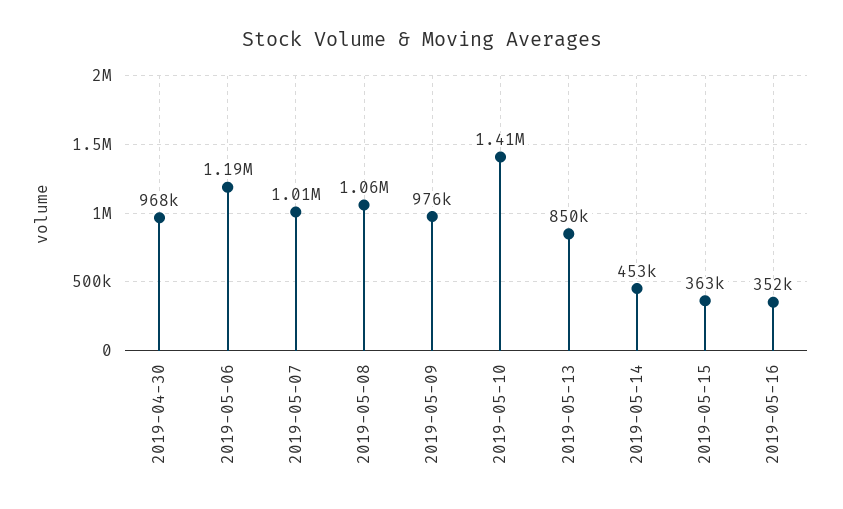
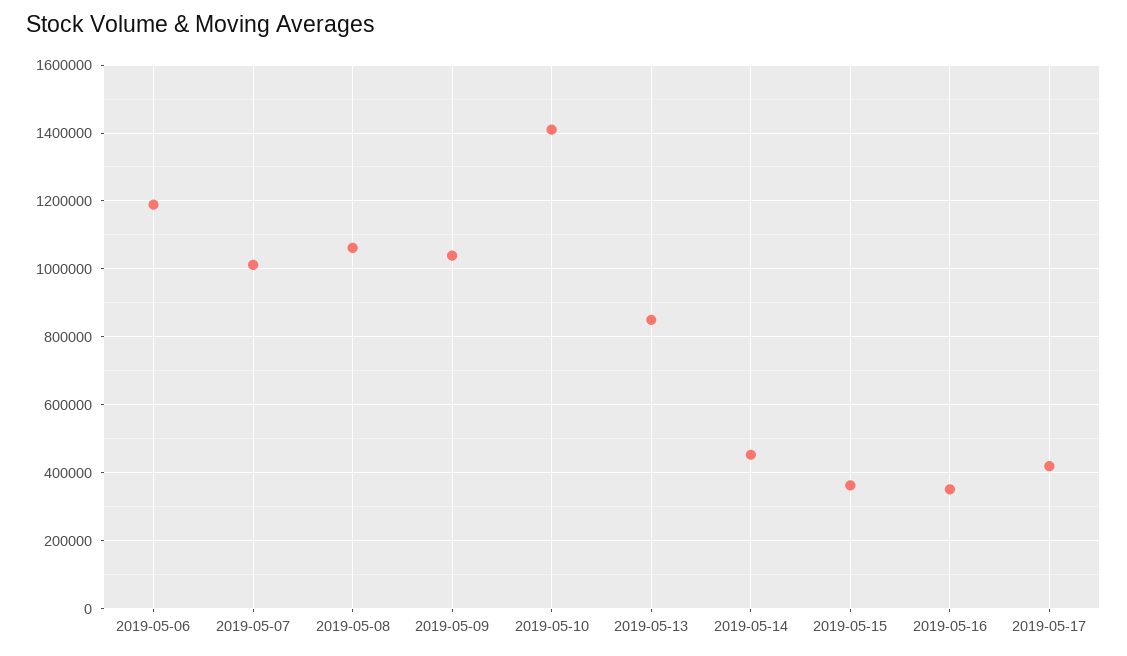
2019-04-30: 968000 -> none
2019-05-09: 976000 -> 1040000
2019-05-17: none -> 420000

